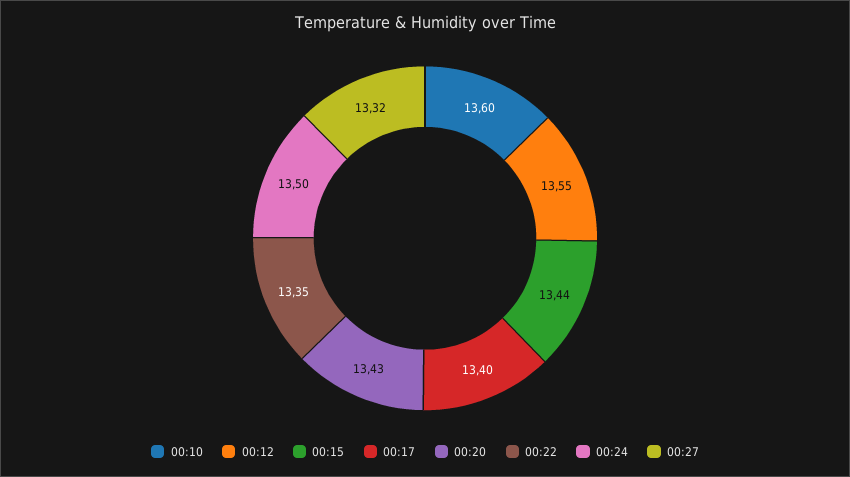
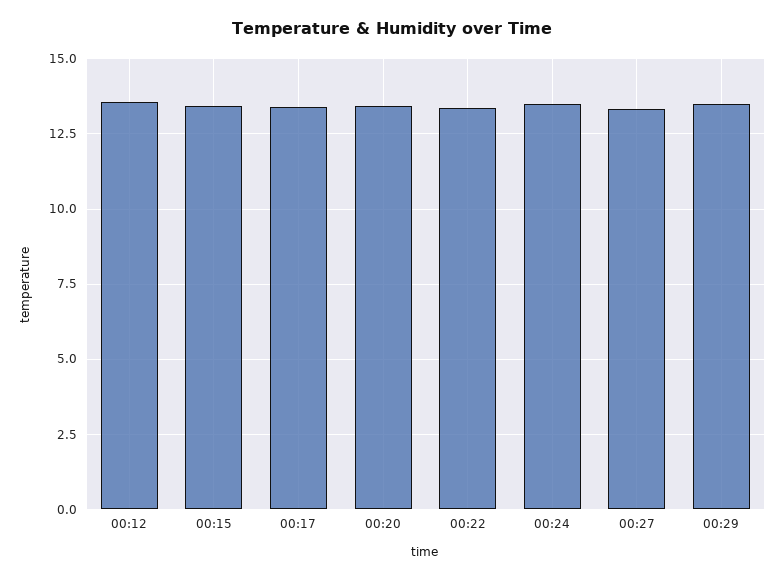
00:10: 13.6 -> none
00:29: none -> 13.5

